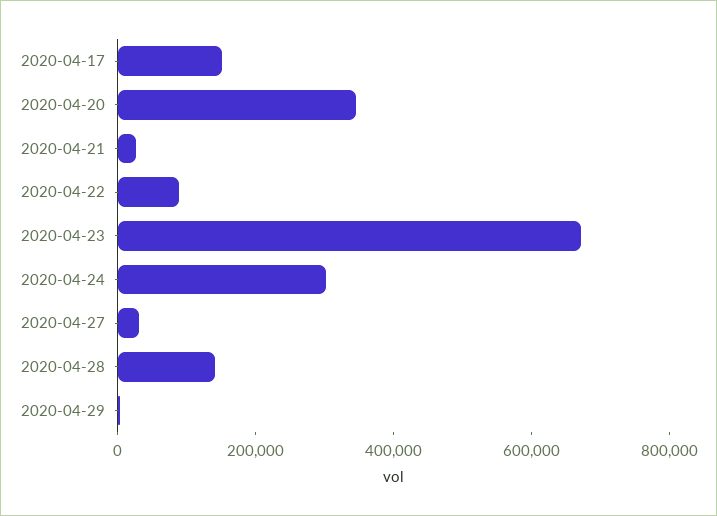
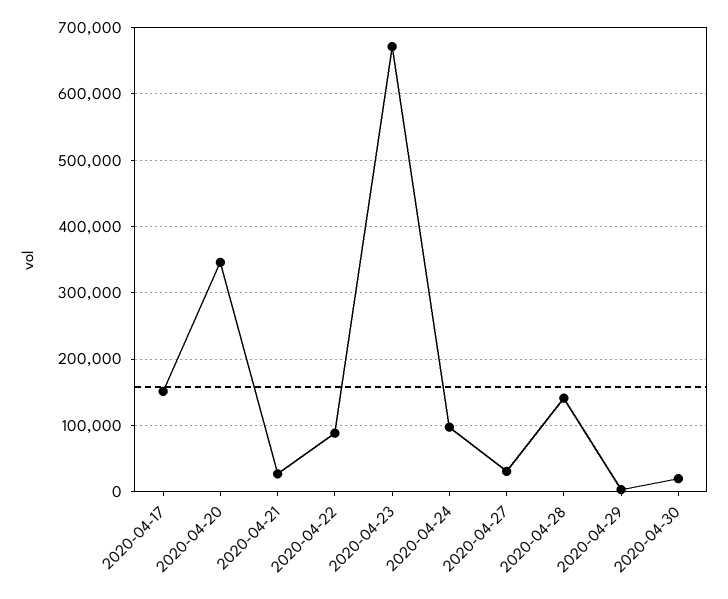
2020-04-24: 300000 -> 100000
2020-04-30: none -> 20000

